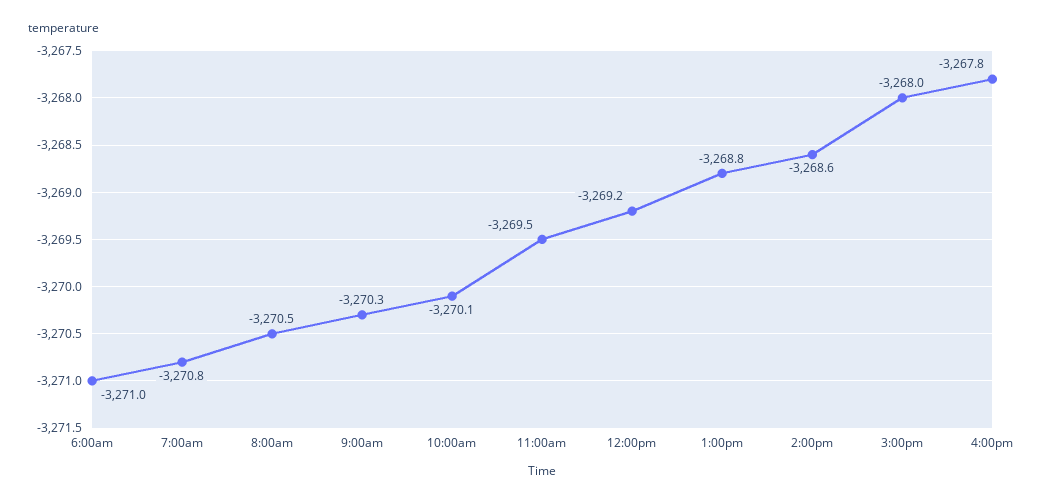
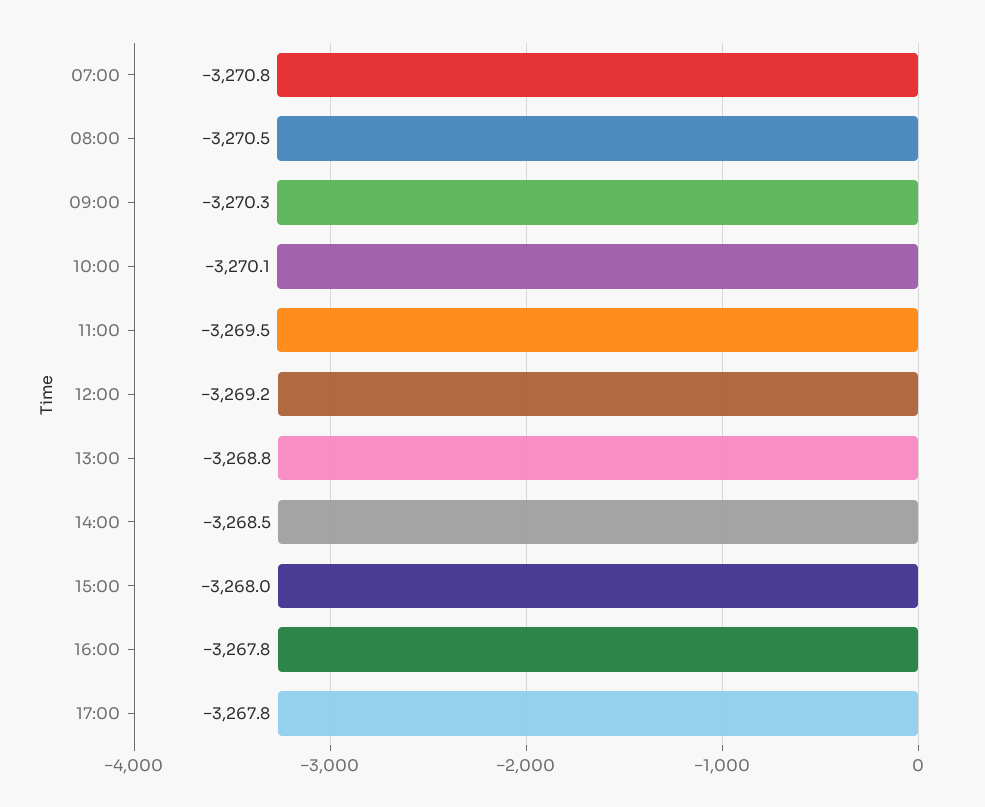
6:00am: -3271 -> none
2:00pm: -3268.6 -> -3268.5
17:00: none -> -3267.8

